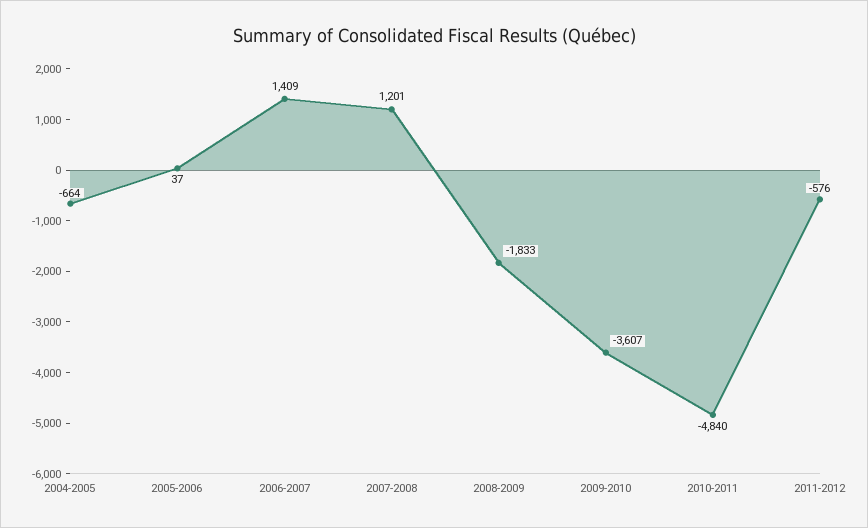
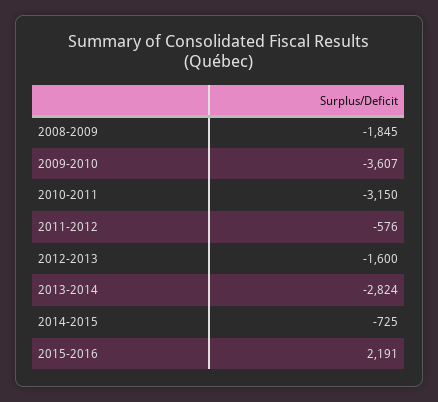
2004-2005: -664 -> none
2005-2006: 37 -> none
2006-2007: 1409 -> none
2007-2008: 1201 -> none
2008-2009: -1833 -> -1845
2010-2011: -4840 -> -3150
2012-2013: none -> -1600
2013-2014: none -> -2824
2014-2015: none -> -725
2015-2016: none -> 2191

